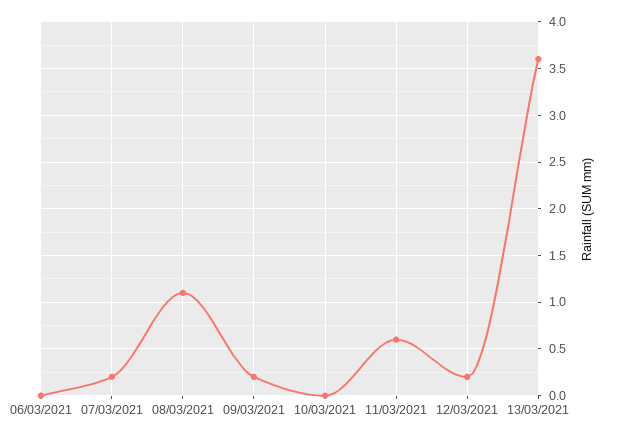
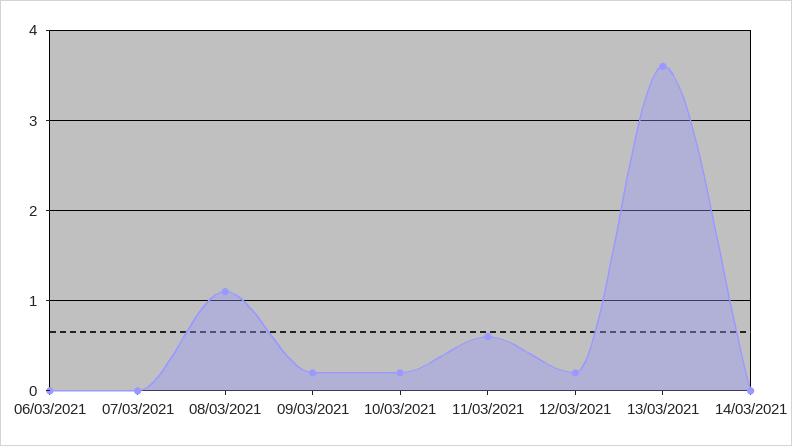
07/03/2021: 0.2 -> 0
10/03/2021: 0 -> 0.2
14/03/2021: none -> 0

